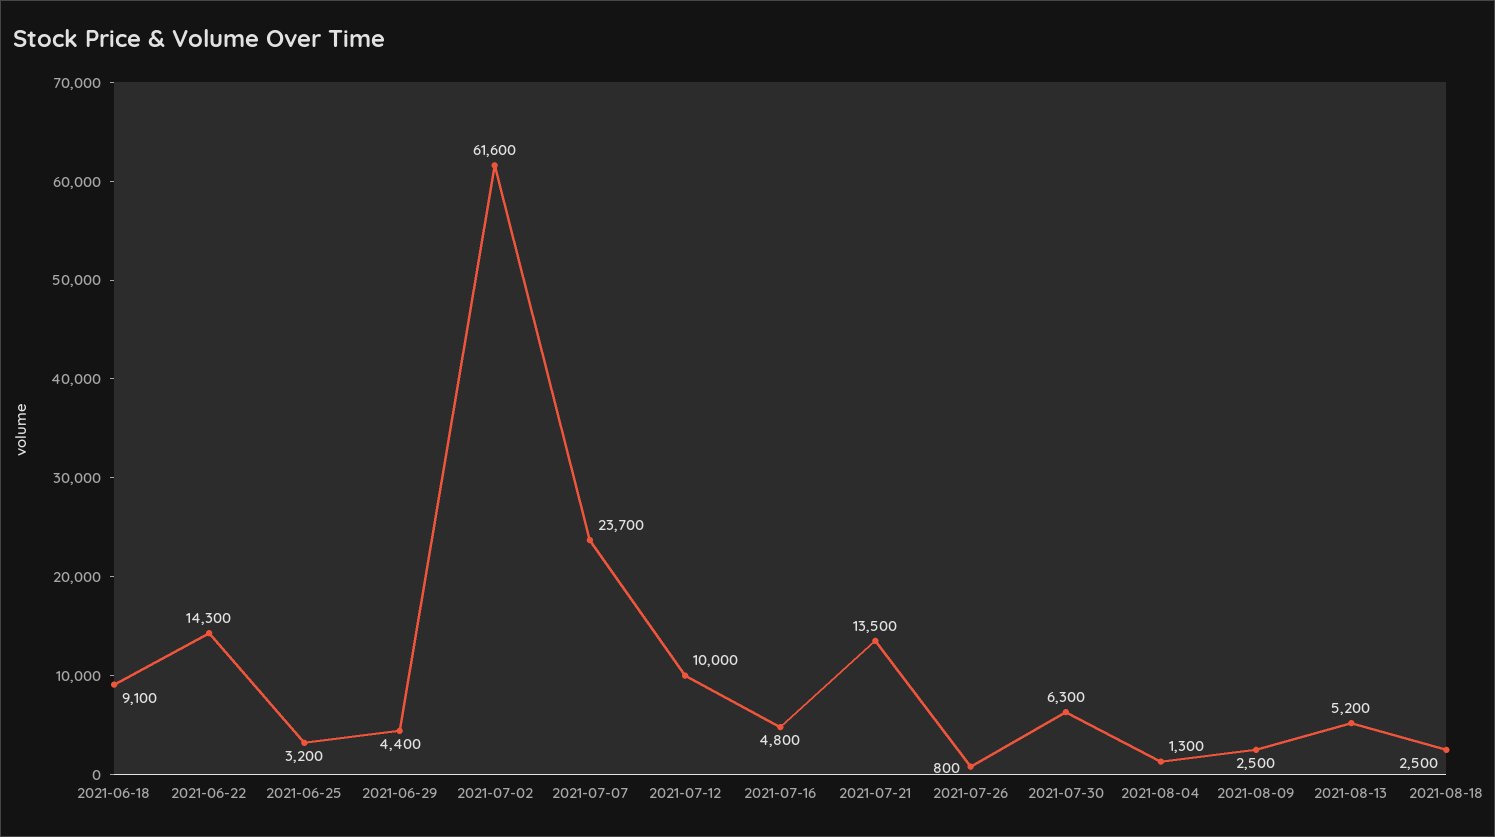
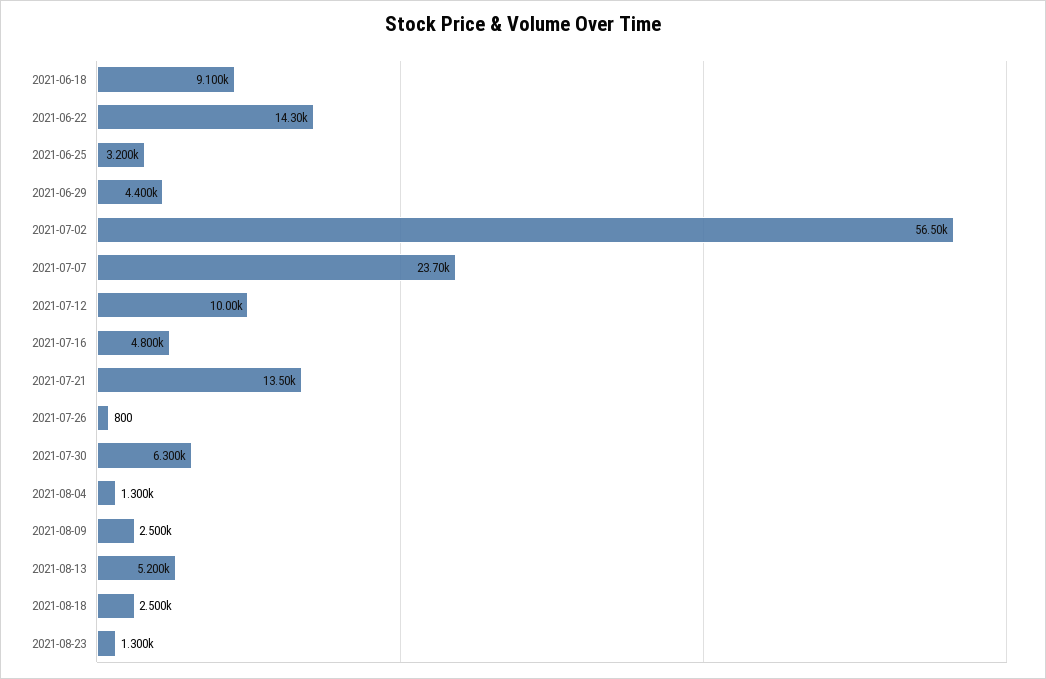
2021-07-02: 61600 -> 56500
2021-08-23: none -> 1300

